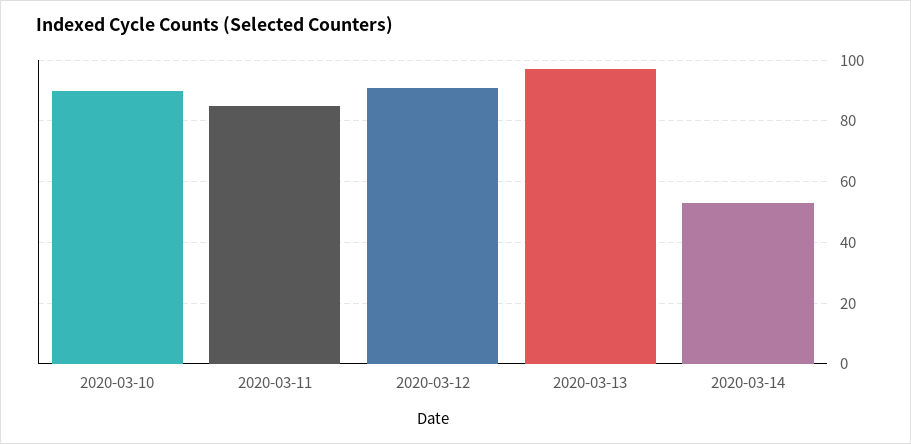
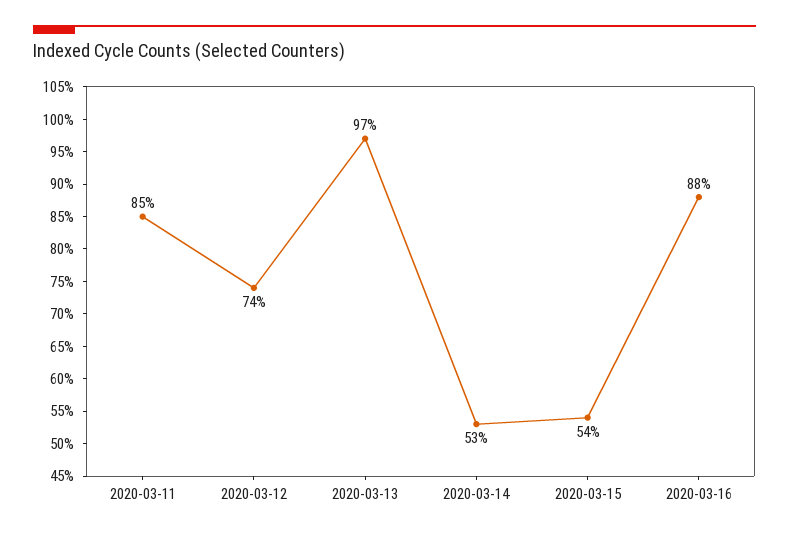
2020-03-10: 90 -> none
2020-03-12: 90 -> 74
2020-03-15: none -> 54
2020-03-16: none -> 88

